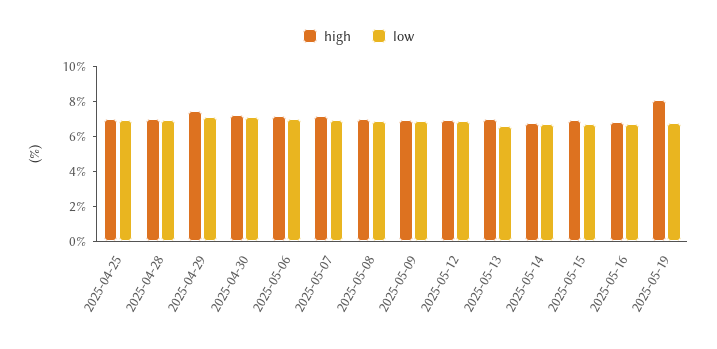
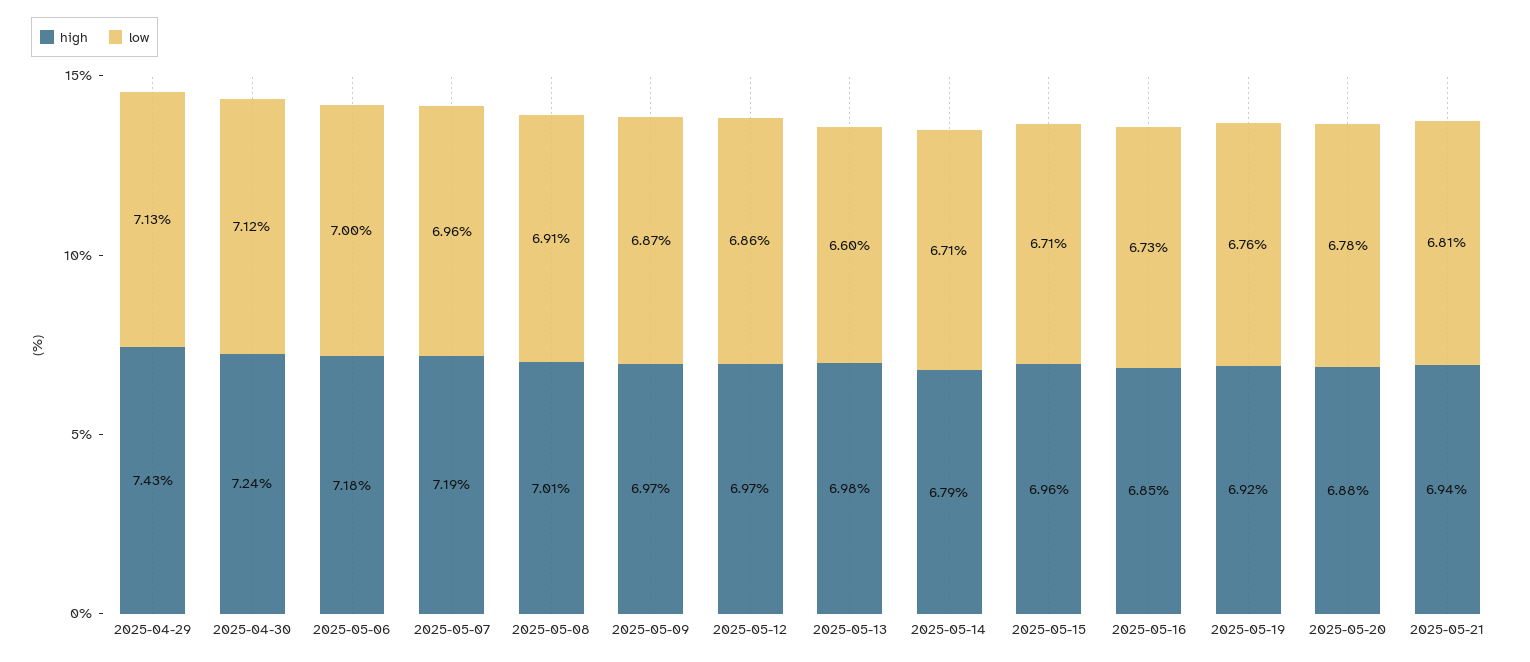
high, 2025-04-25: 7 -> none
low, 2025-04-25: 7 -> none
high, 2025-04-28: 7 -> none
low, 2025-04-28: 7 -> none
high, 2025-05-19: 8 -> 6.92
high, 2025-05-20: none -> 6.88
low, 2025-05-20: none -> 6.78
high, 2025-05-21: none -> 6.94
low, 2025-05-21: none -> 6.81

